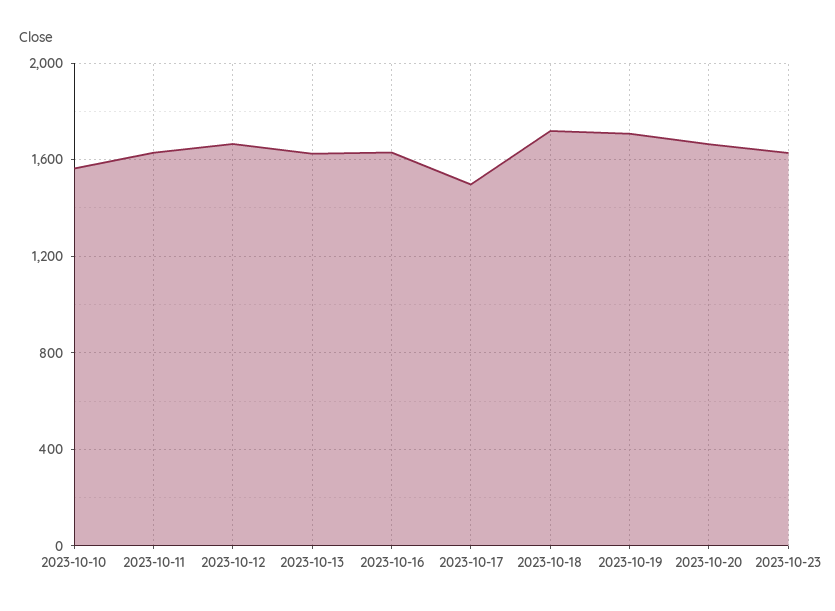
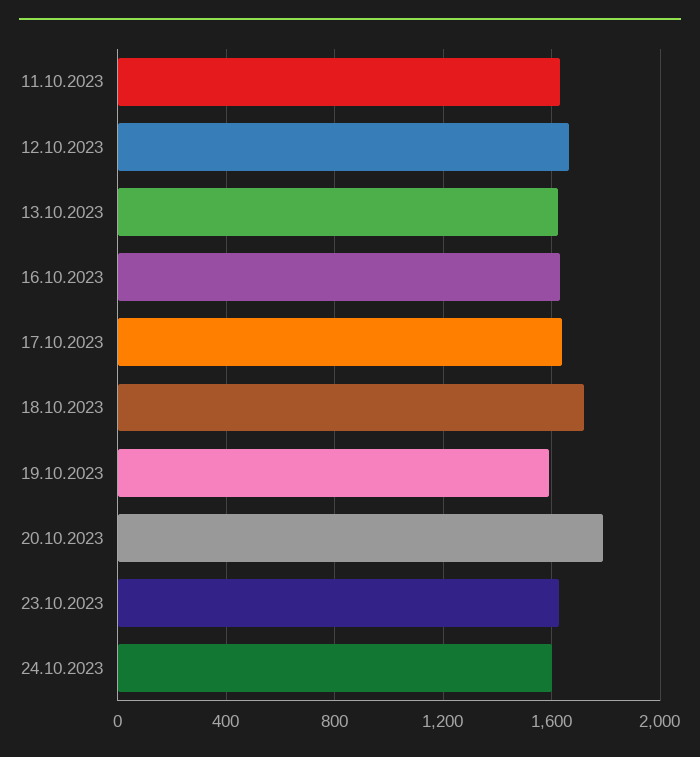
2023-10-10: 1550 -> none
2023-10-17: 1500 -> 1650
2023-10-19: 1700 -> 1600
2023-10-20: 1650 -> 1800
24.10.2023: none -> 1600

